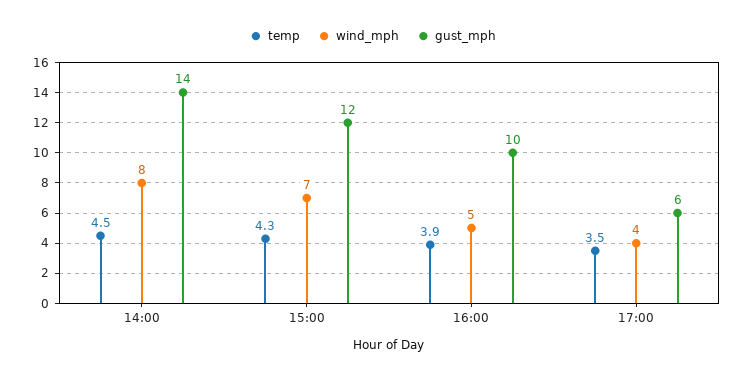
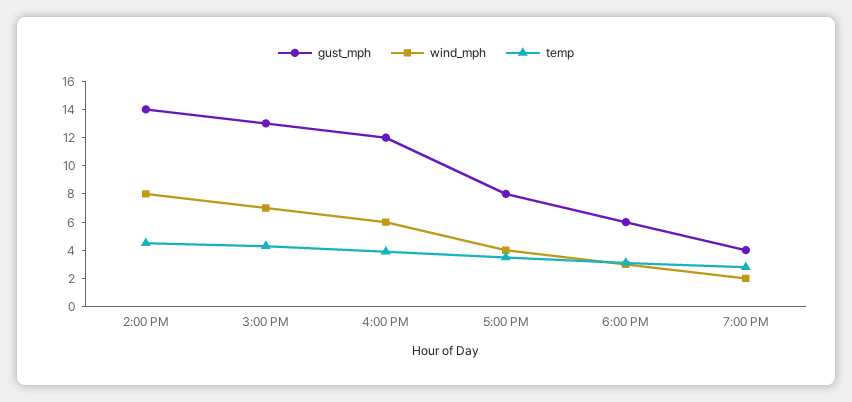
gust_mph, 15:00: 12 -> 13
wind_mph, 16:00: 5 -> 6
gust_mph, 16:00: 10 -> 12
gust_mph, 17:00: 6 -> 8
gust_mph, 6:00 PM: none -> 6
wind_mph, 6:00 PM: none -> 3
temp, 6:00 PM: none -> 3
gust_mph, 7:00 PM: none -> 4
wind_mph, 7:00 PM: none -> 2
temp, 7:00 PM: none -> 3

